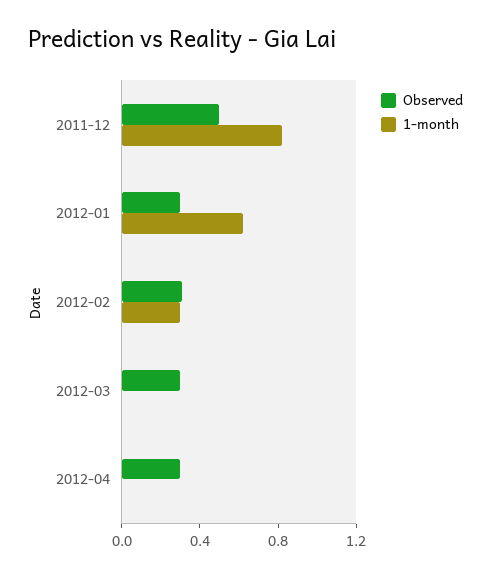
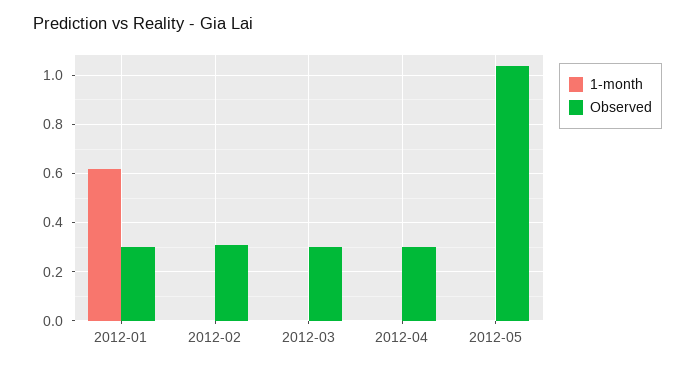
Observed, 2011-12: 0.5 -> none
1-month, 2011-12: 0.8 -> none
1-month, 2012-02: 0.3 -> 0
1-month, 2012-05: none -> 0
Observed, 2012-05: none -> 1.05

